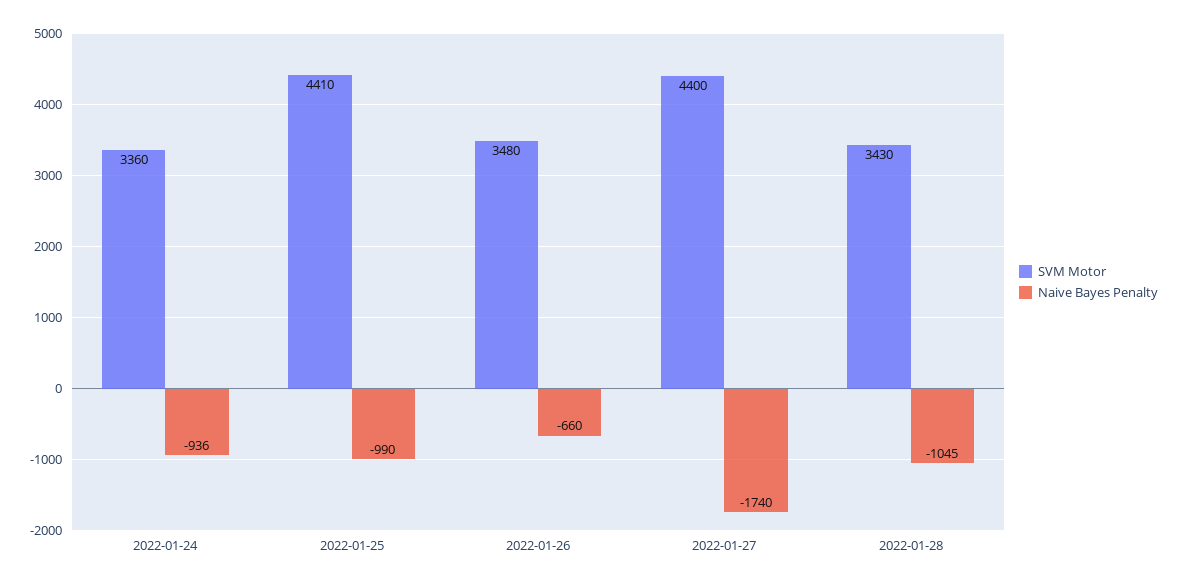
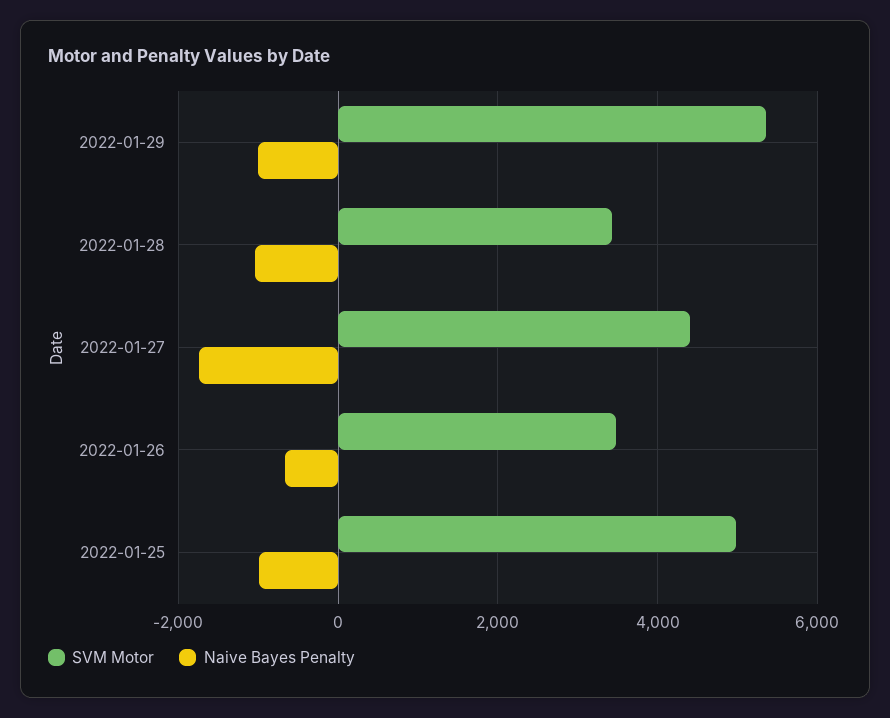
SVM Motor, 2022-01-24: 3360 -> none
Naive Bayes Penalty, 2022-01-24: -936 -> none
SVM Motor, 2022-01-25: 4410 -> 5000
SVM Motor, 2022-01-29: none -> 5400
Naive Bayes Penalty, 2022-01-29: none -> -1000

